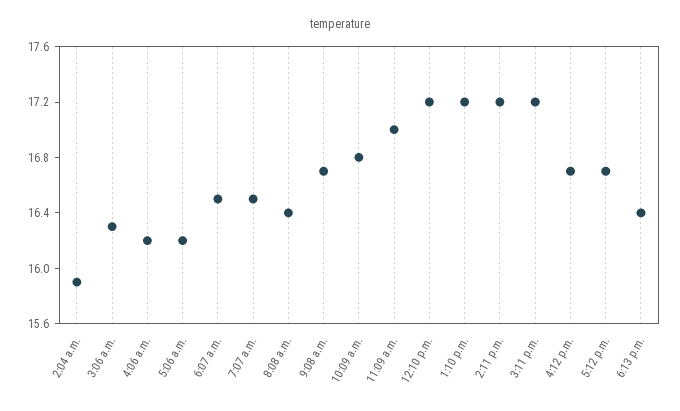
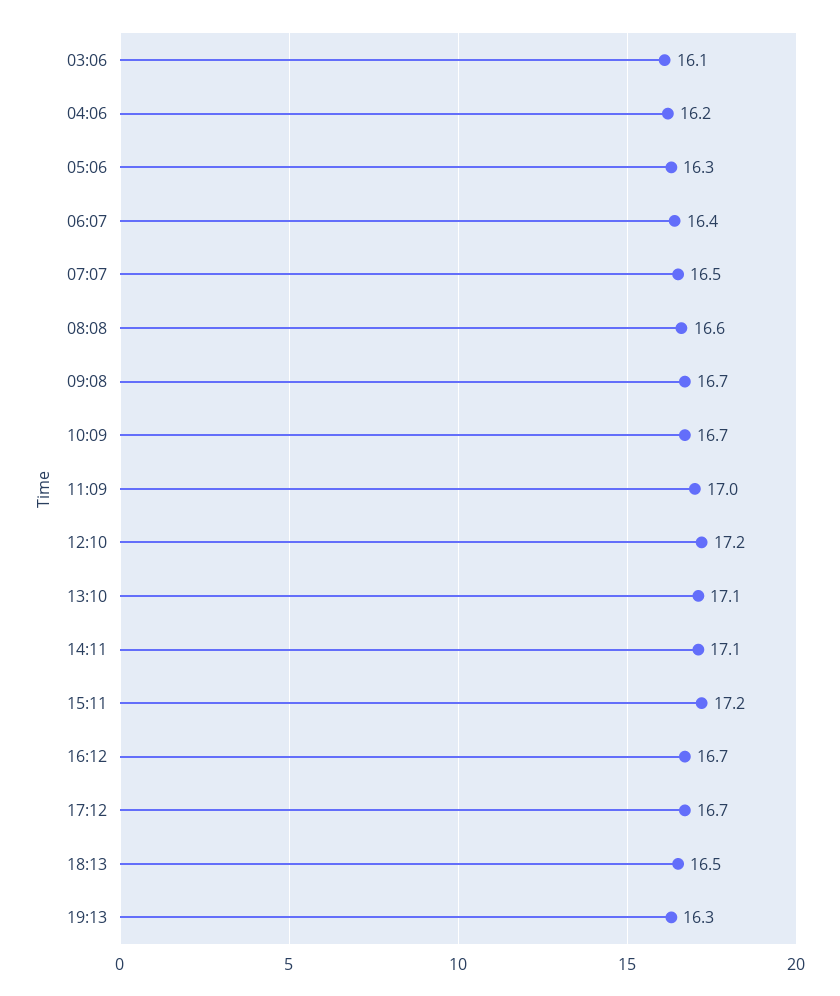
2:04 a.m.: 15.9 -> none
3:06 a.m.: 16.3 -> 16.1
5:06 a.m.: 16.2 -> 16.3
6:07 a.m.: 16.5 -> 16.4
8:08 a.m.: 16.4 -> 16.6
10:09 a.m.: 16.8 -> 16.7
1:10 p.m.: 17.2 -> 17.1
2:11 p.m.: 17.2 -> 17.1
6:13 p.m.: 16.4 -> 16.5
19:13: none -> 16.3

